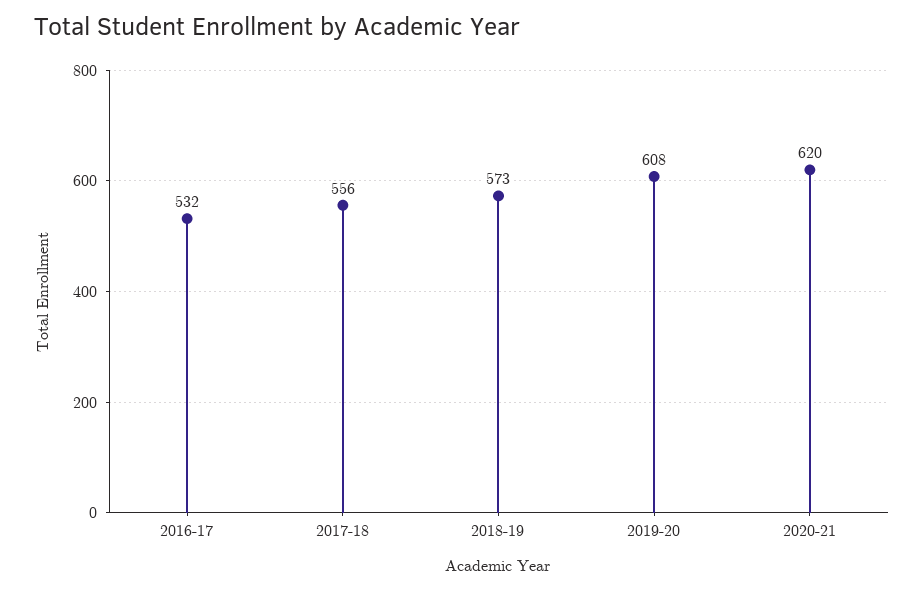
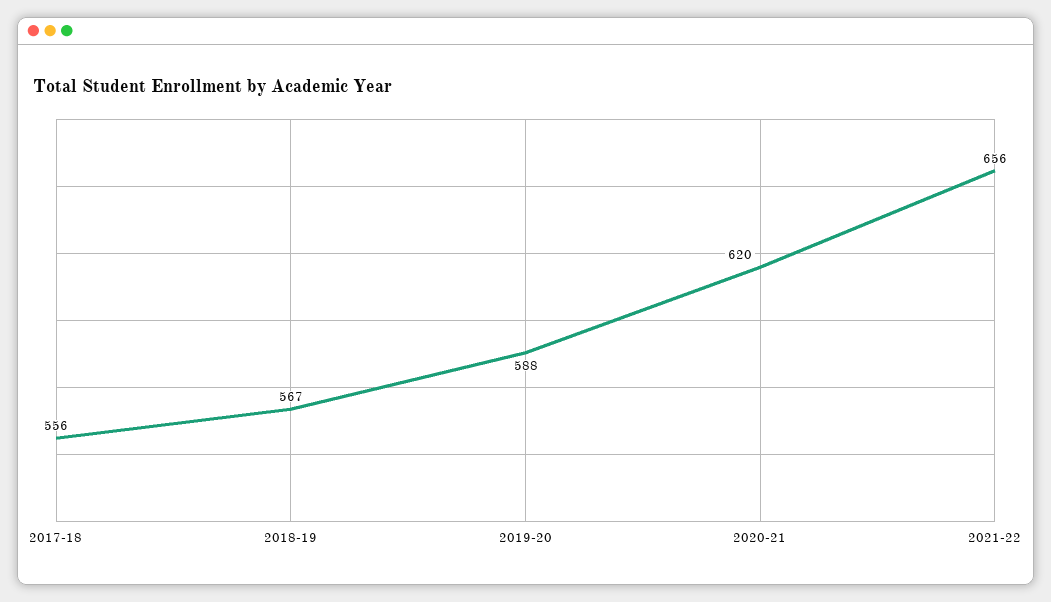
2016-17: 532 -> none
2018-19: 573 -> 567
2019-20: 608 -> 588
2021-22: none -> 656

